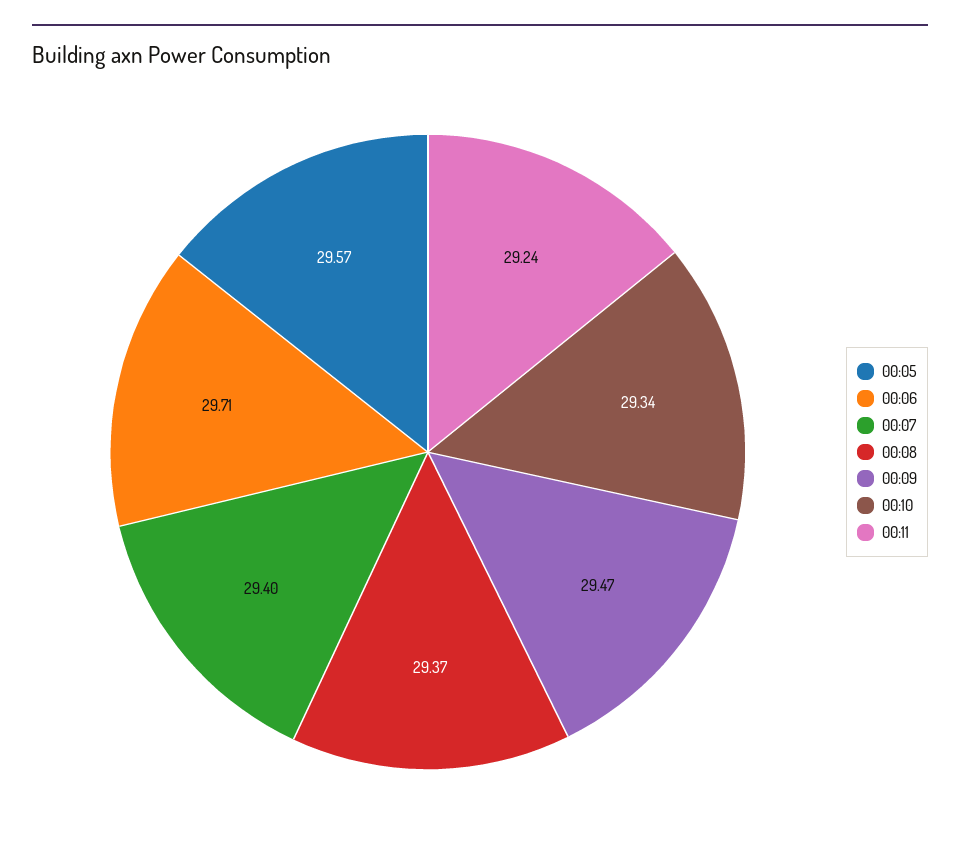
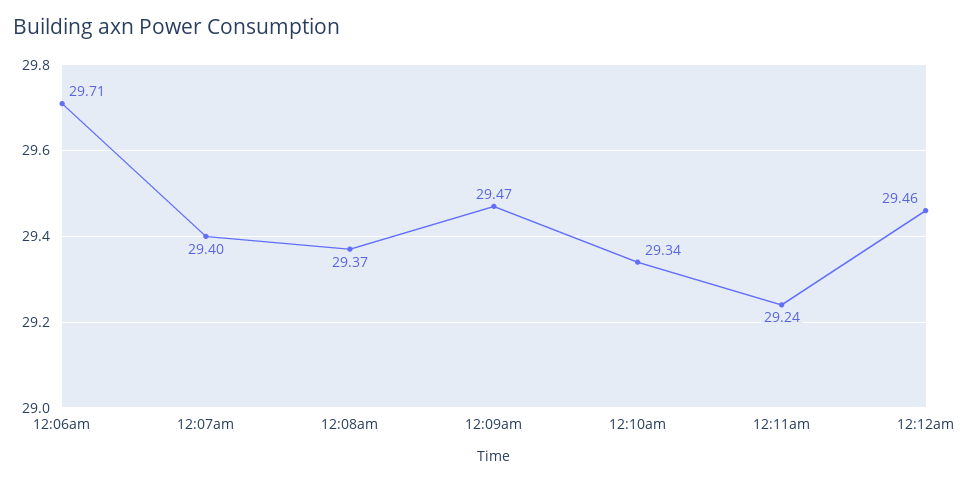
00:05: 29.57 -> none
12:12am: none -> 29.46

